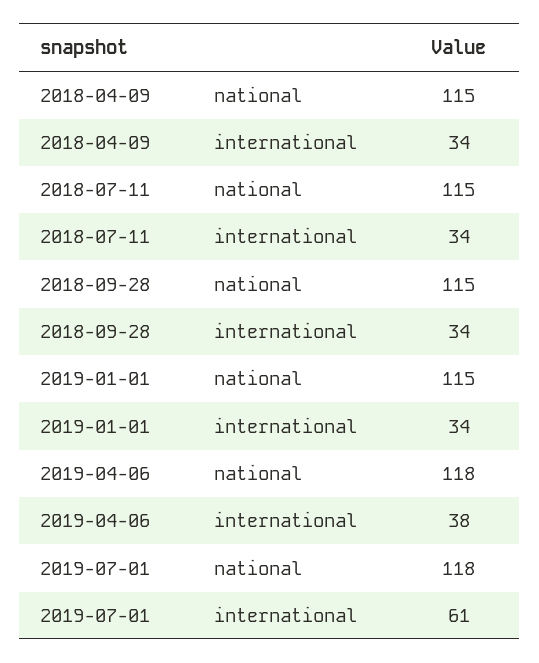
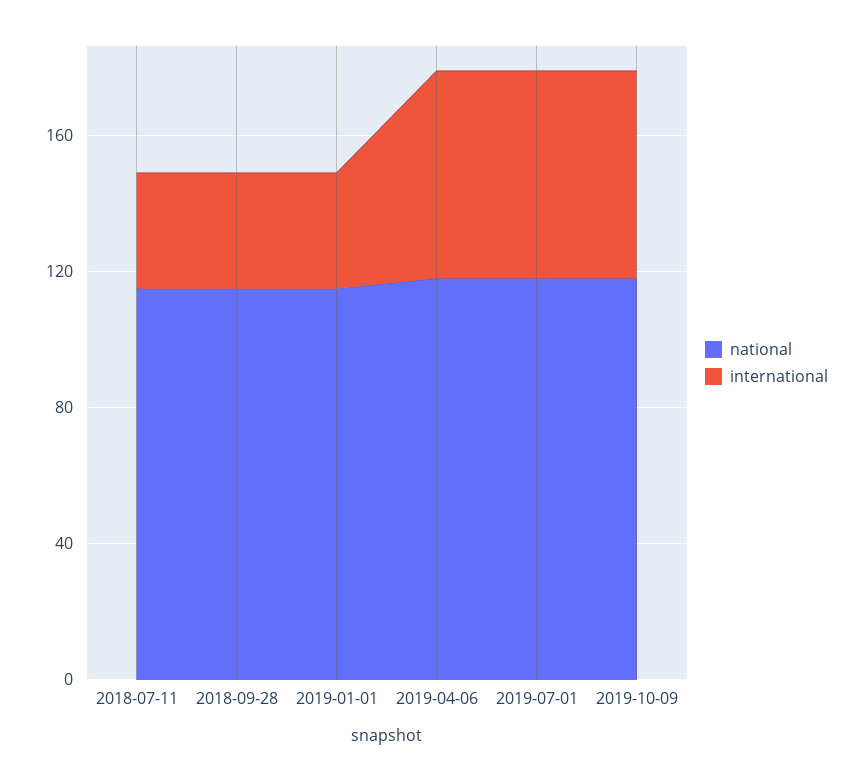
national, 2018-04-09: 115 -> none
international, 2018-04-09: 34 -> none
international, 2019-04-06: 38 -> 60
national, 2019-10-09: none -> 120
international, 2019-10-09: none -> 60

